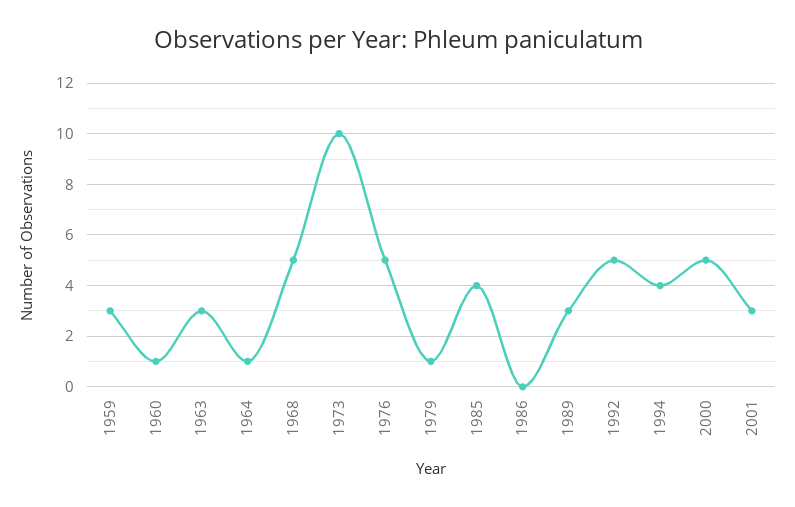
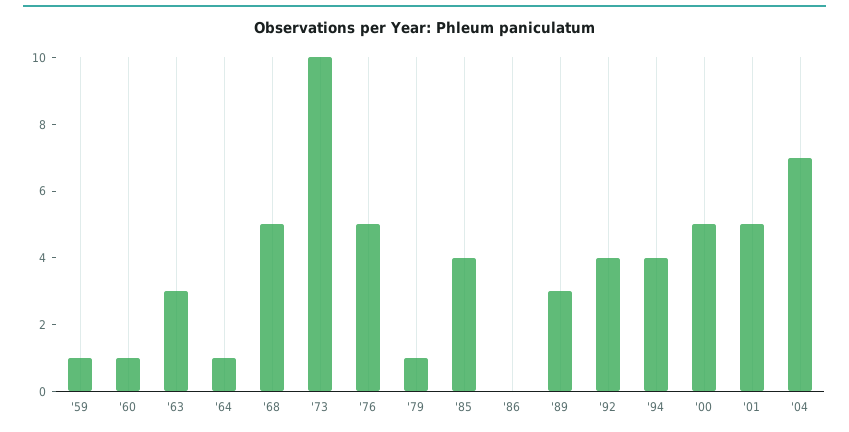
1959: 3 -> 1
1992: 5 -> 4
2001: 3 -> 5
'04: none -> 7

